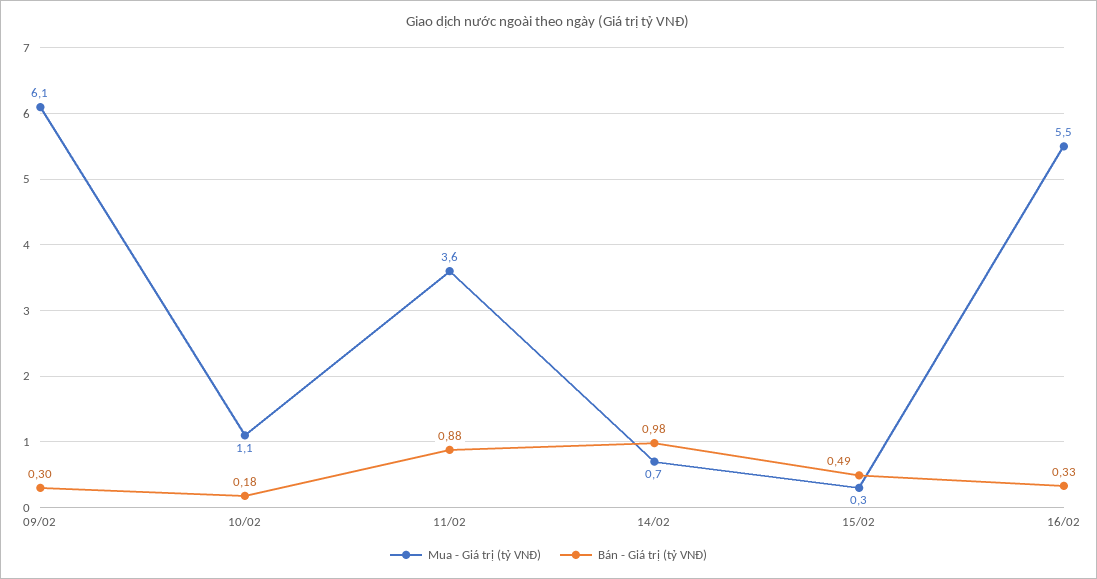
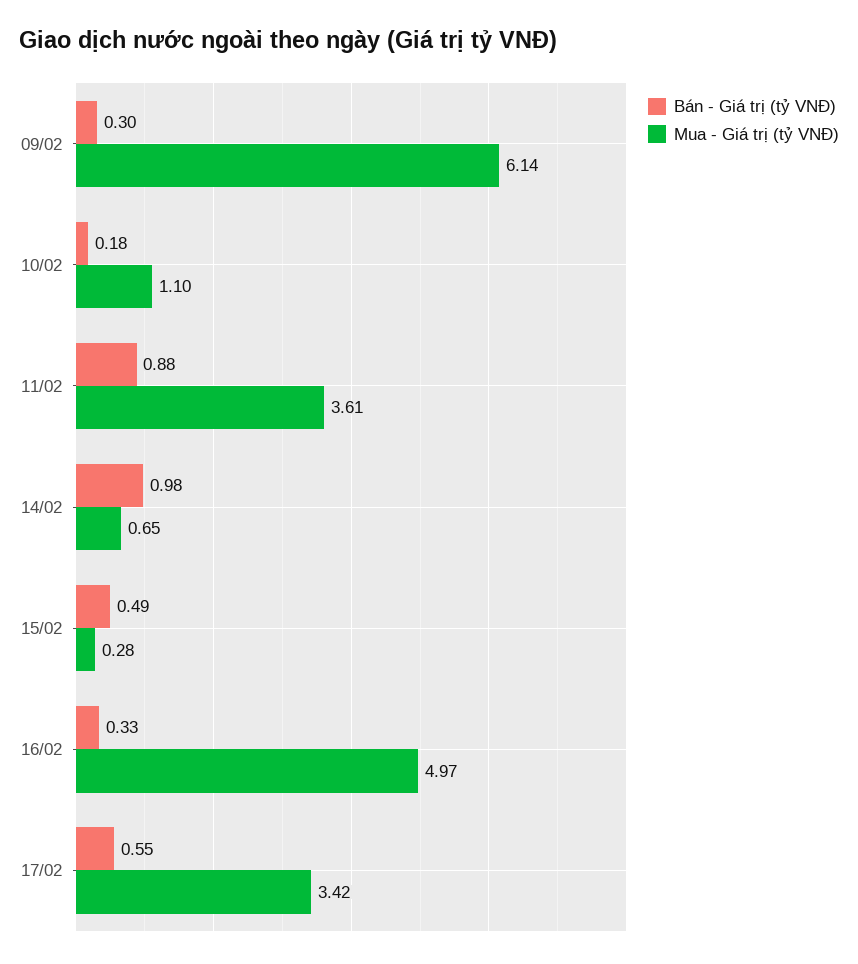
Mua - Giá trị (tỷ VNĐ), 16/02: 5.5 -> 4.97
Bán - Giá trị (tỷ VNĐ), 17/02: none -> 0.55
Mua - Giá trị (tỷ VNĐ), 17/02: none -> 3.42

